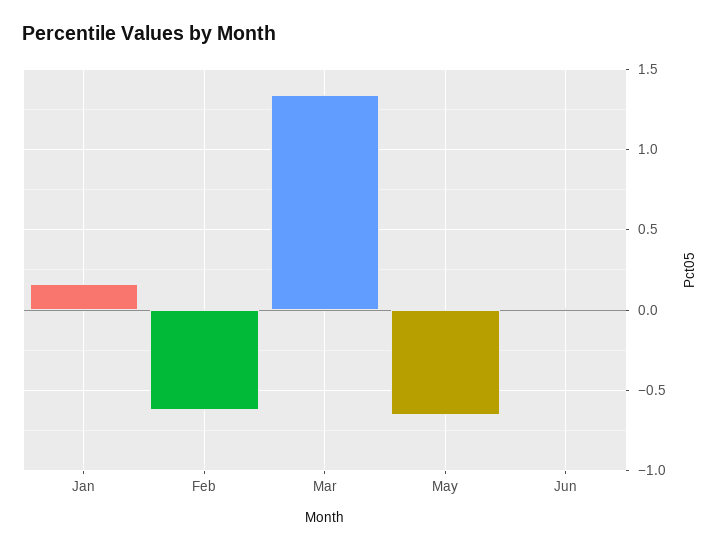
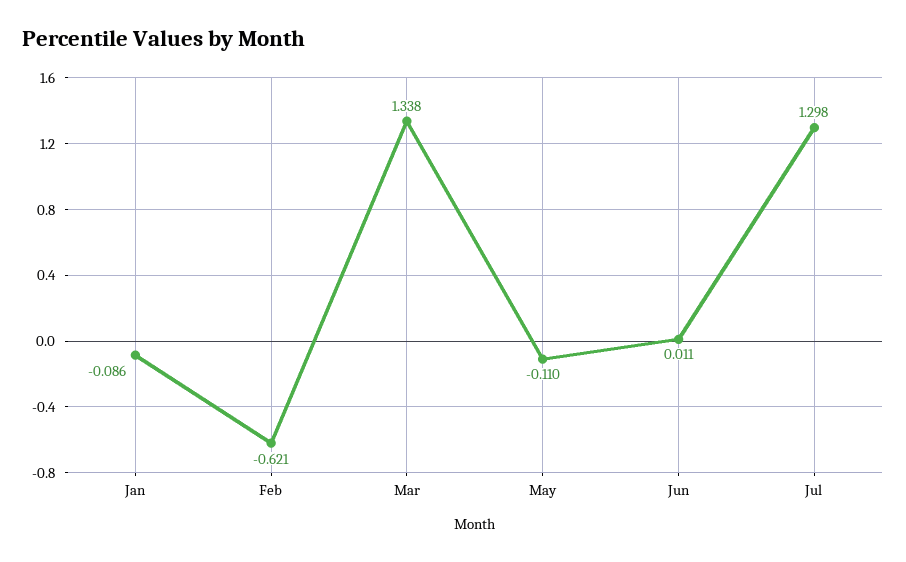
Jan: 0.15 -> -0.086
May: -0.65 -> -0.11
Jul: none -> 1.298

